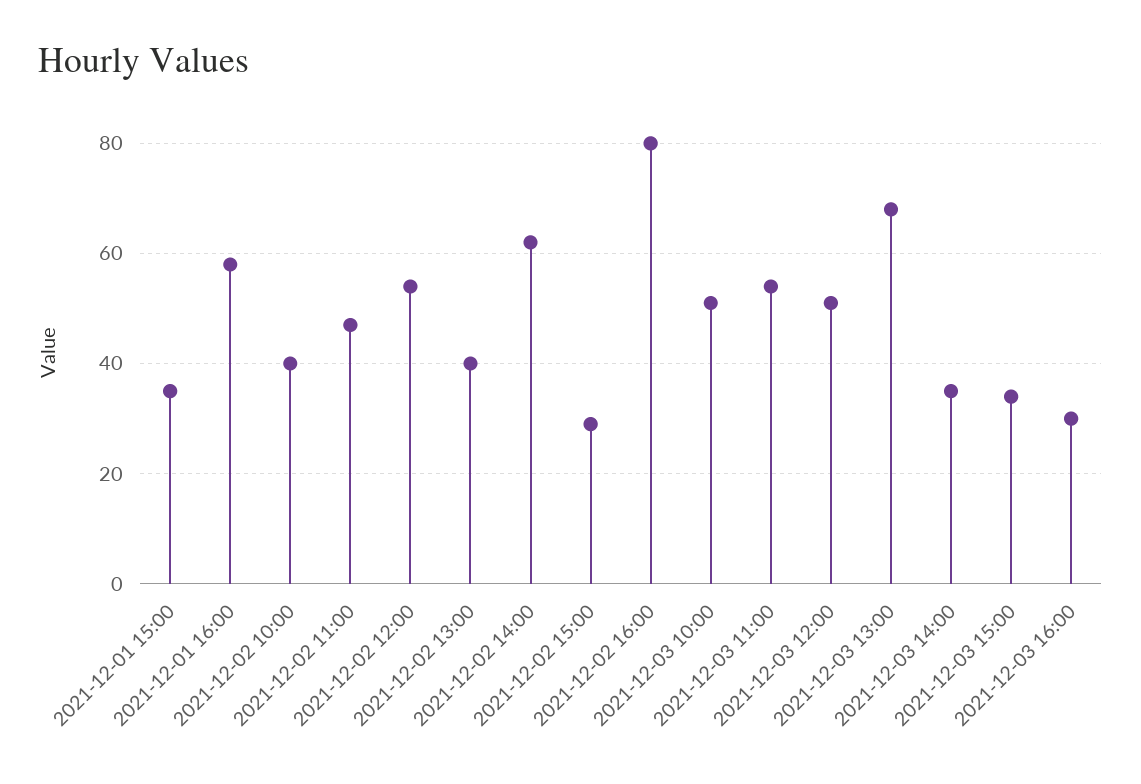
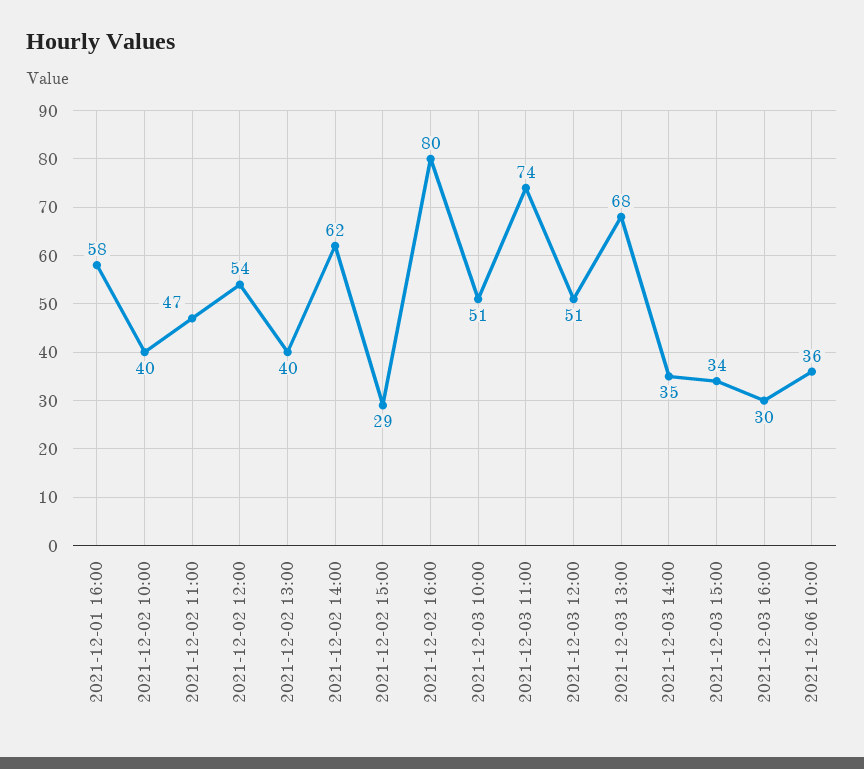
2021-12-01 15:00: 35 -> none
2021-12-03 11:00: 55 -> 74
2021-12-06 10:00: none -> 36

